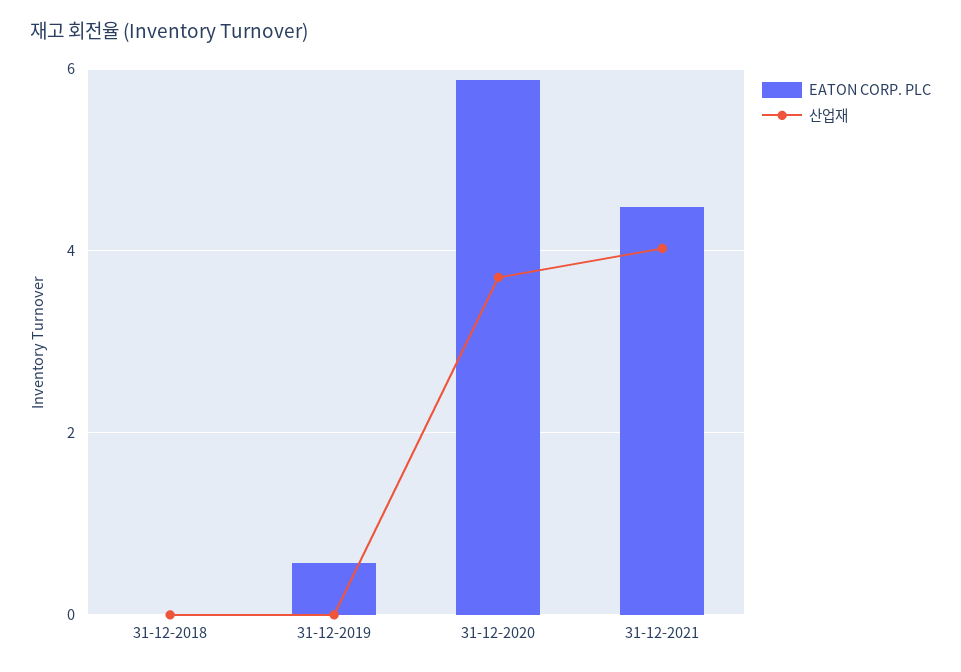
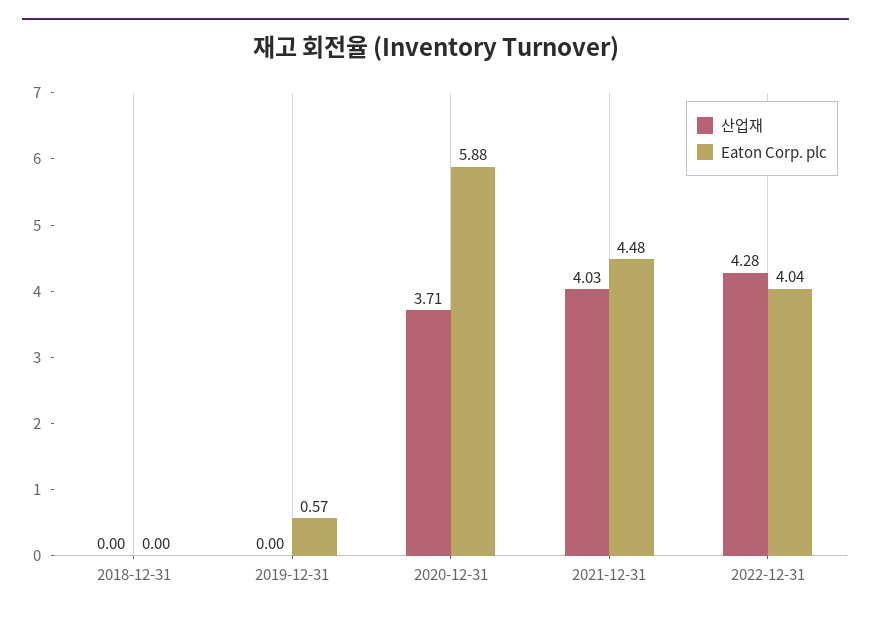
산업재, 2022-12-31: none -> 4.28
EATON CORP. PLC, 2022-12-31: none -> 4.04

